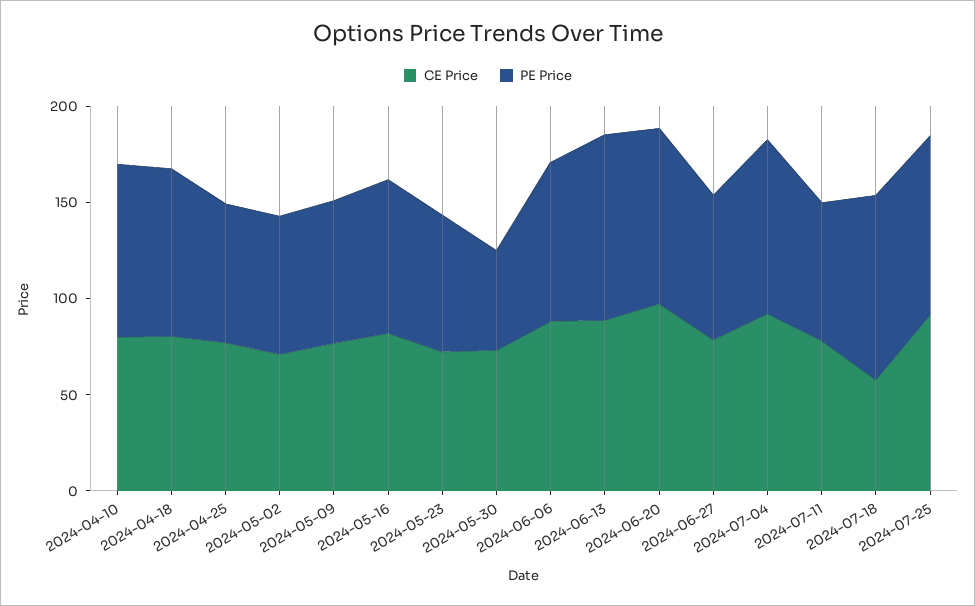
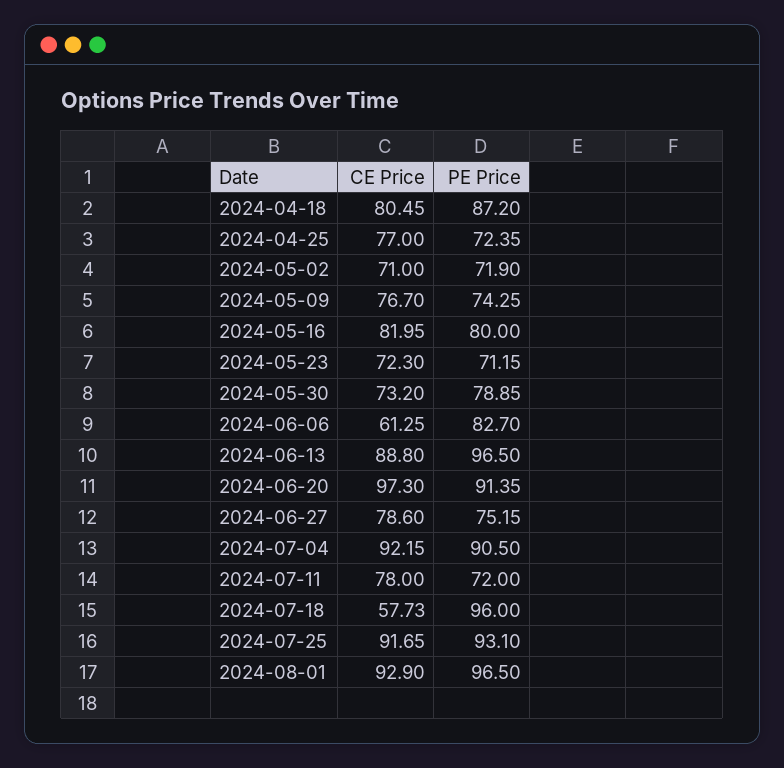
CE Price, 2024-04-10: 80 -> none
PE Price, 2024-04-10: 90 -> none
PE Price, 2024-05-30: 50 -> 78.85
CE Price, 2024-06-06: 90 -> 61.25
CE Price, 2024-08-01: none -> 92.9
PE Price, 2024-08-01: none -> 96.5

